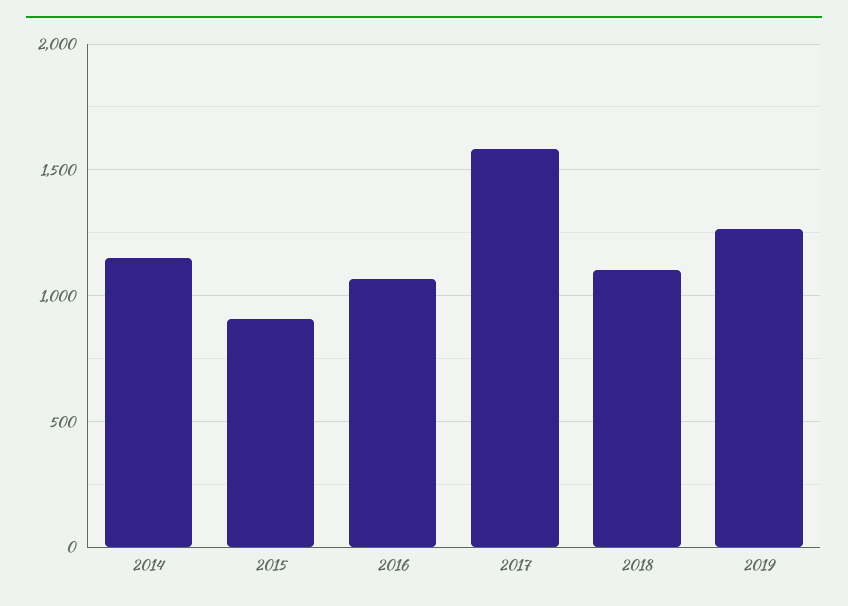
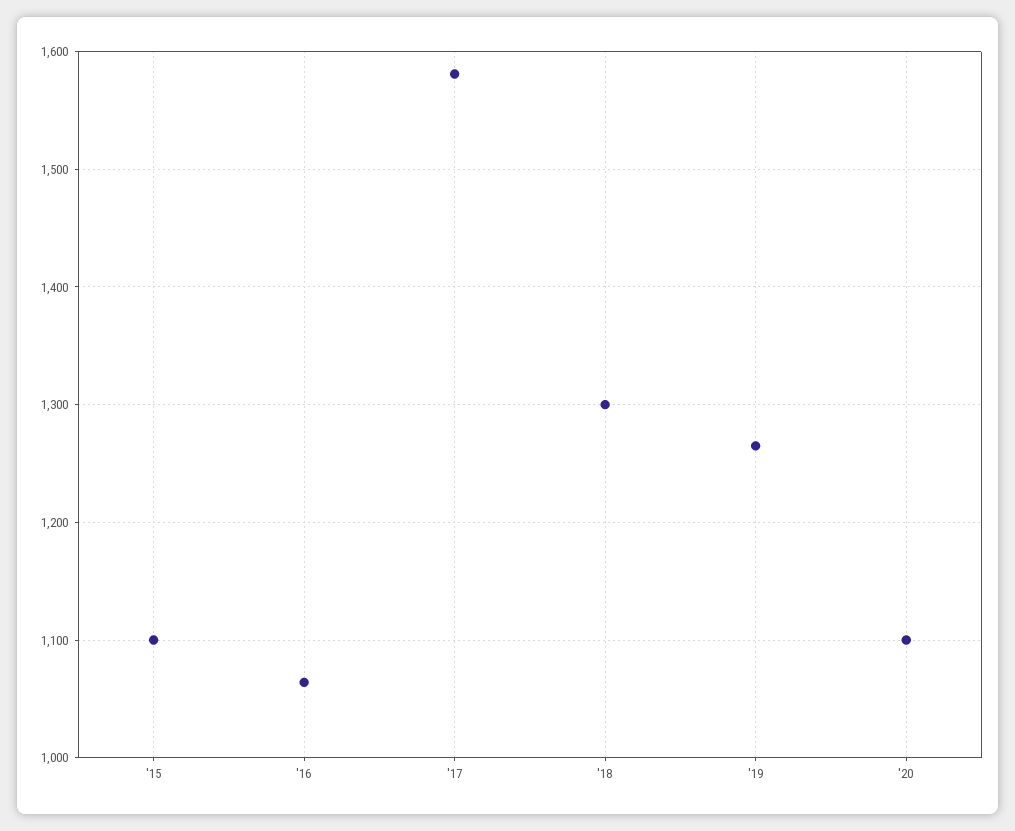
2014: 1150 -> none
2015: 900 -> 1100
2018: 1100 -> 1300
'20: none -> 1100

